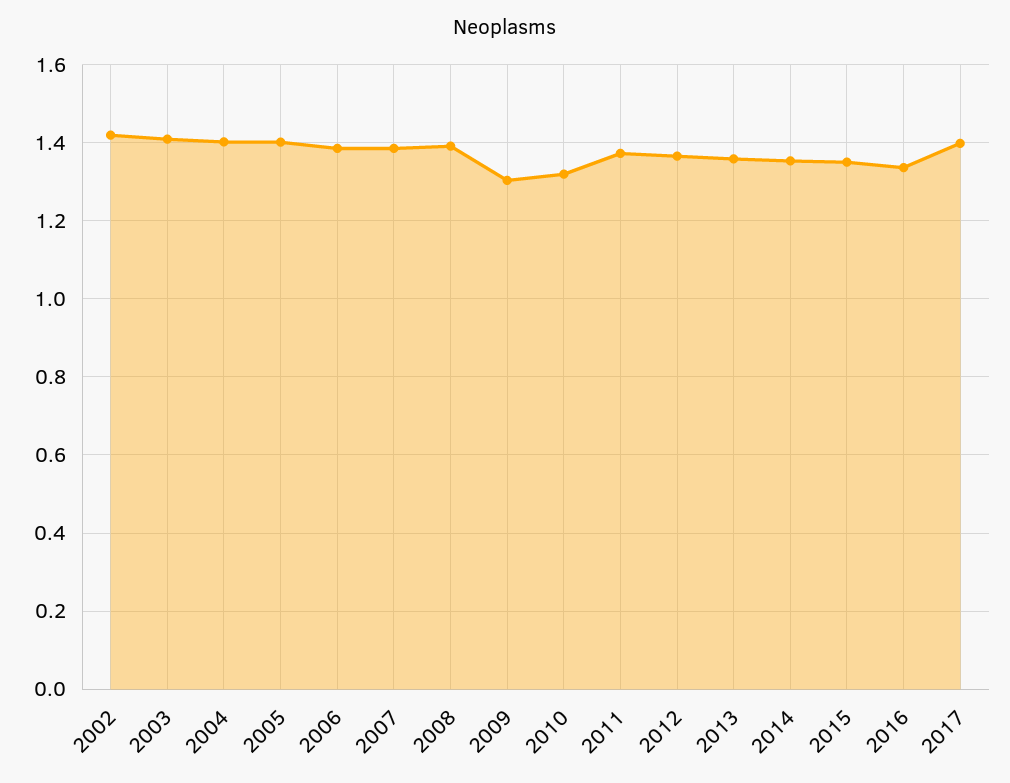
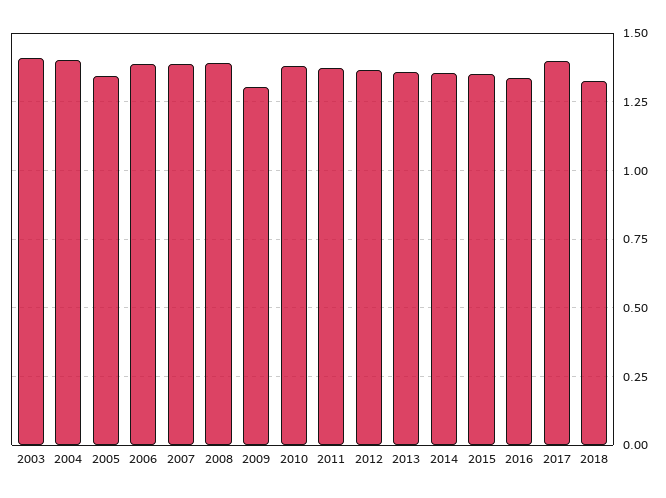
2002: 1.42 -> none
2005: 1.4 -> 1.35
2010: 1.32 -> 1.375
2018: none -> 1.325

